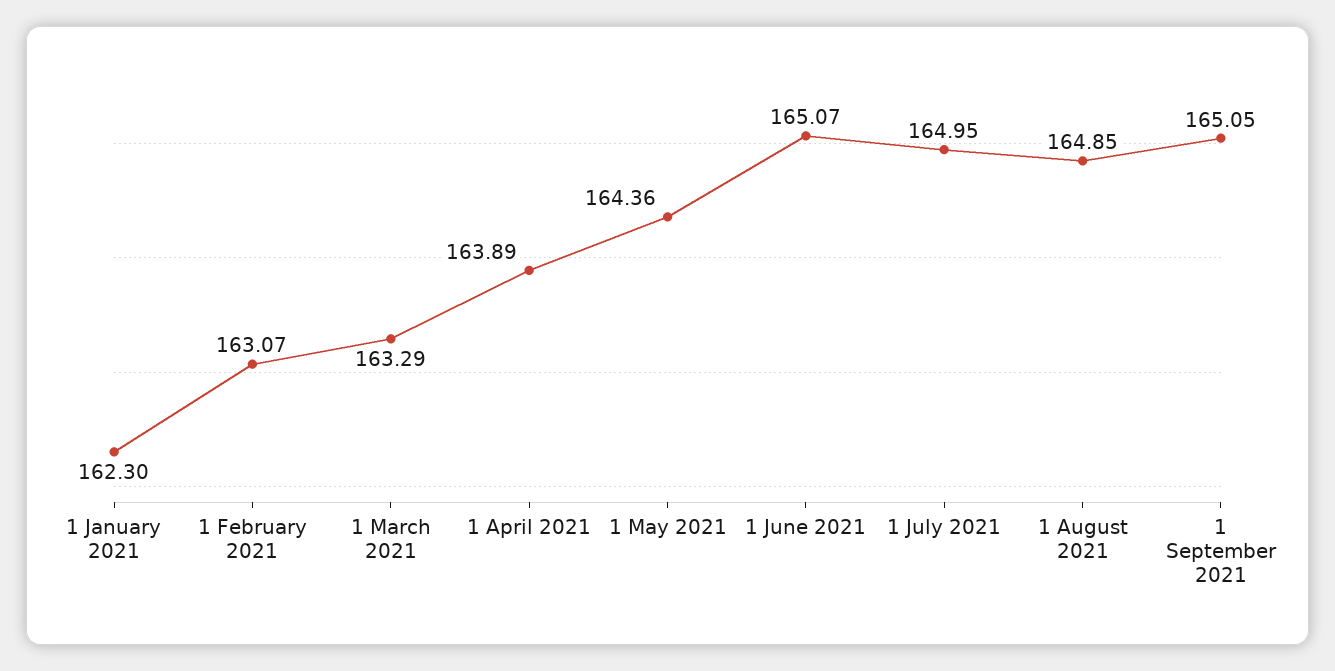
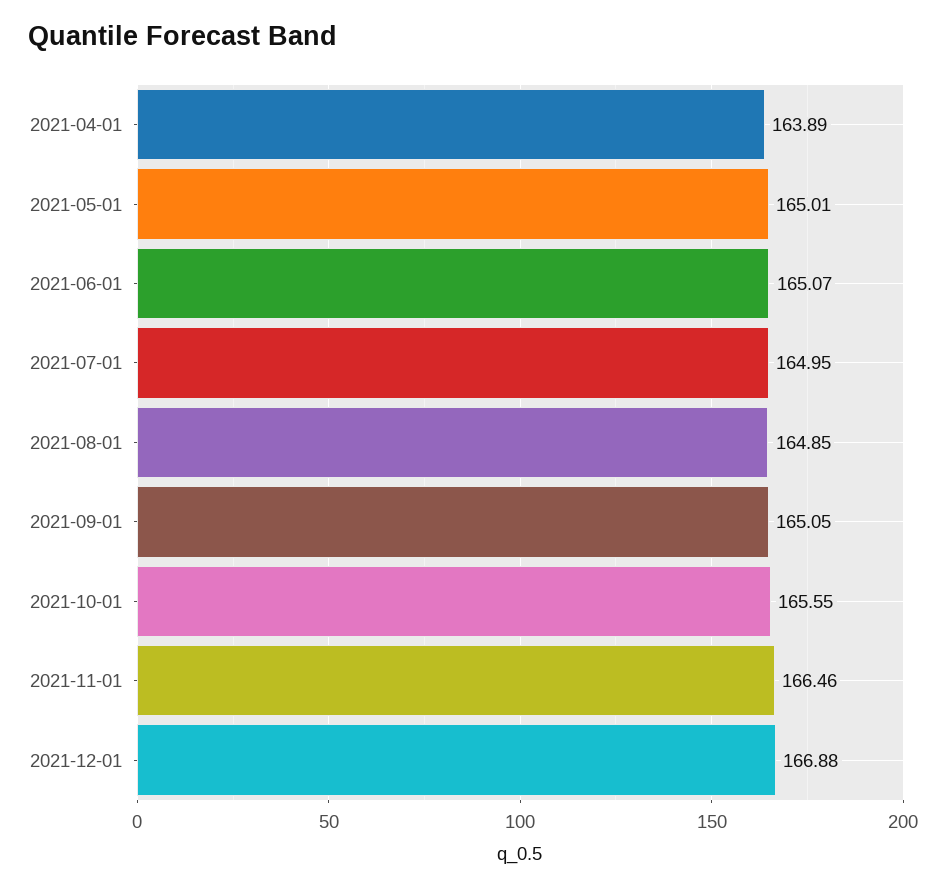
1 January 2021: 162.3 -> none
1 February 2021: 163.07 -> none
1 March 2021: 163.29 -> none
1 May 2021: 164.36 -> 165.01
2021-10-01: none -> 165.55
2021-11-01: none -> 166.46
2021-12-01: none -> 166.88

